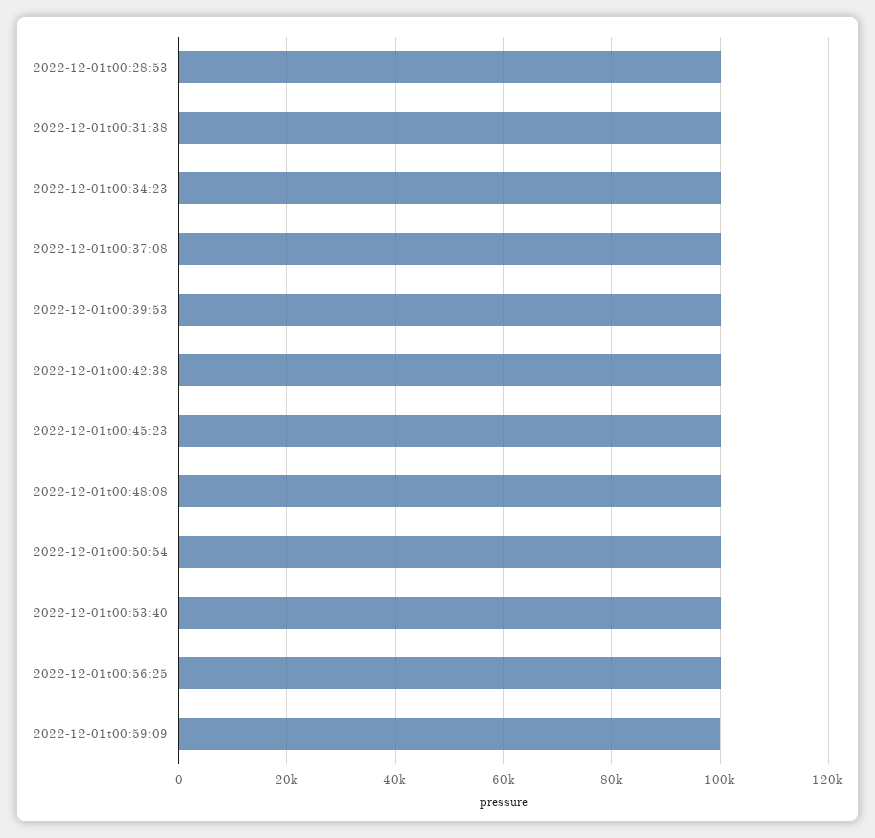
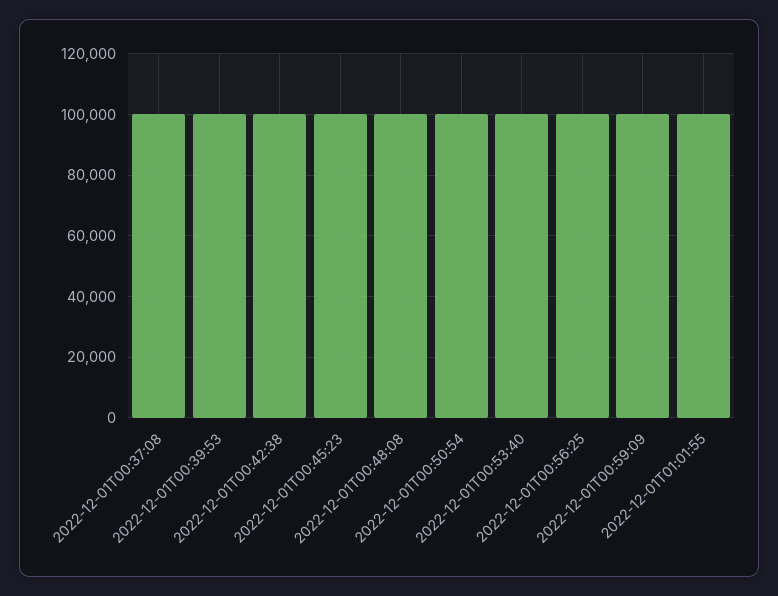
2022-12-01t00:28:53: 100000 -> none
2022-12-01t00:31:38: 100000 -> none
2022-12-01t00:34:23: 100000 -> none
2022-12-01T01:01:55: none -> 100000

